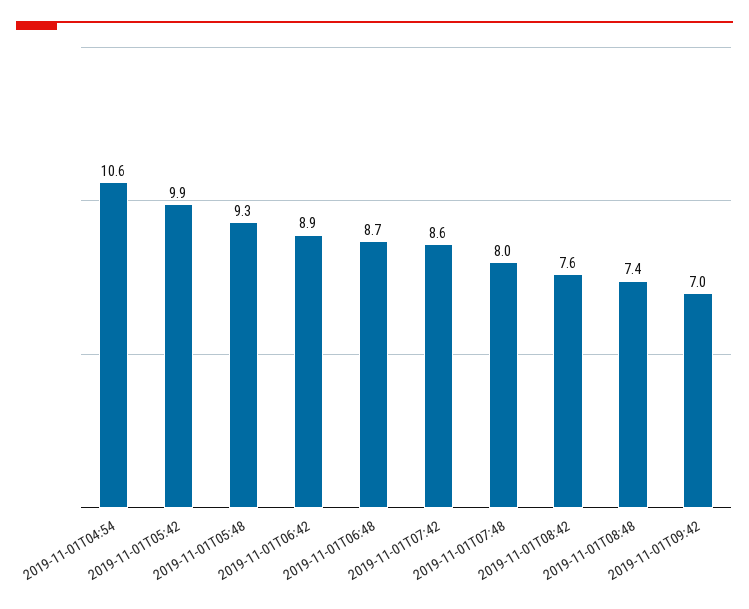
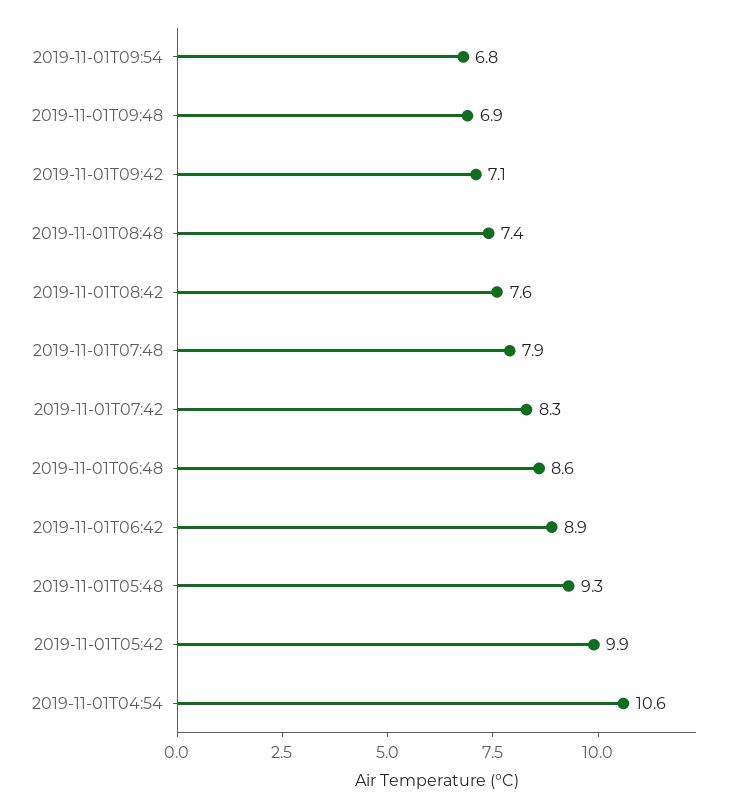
2019-11-01T06:48: 8.7 -> 8.6
2019-11-01T07:42: 8.6 -> 8.3
2019-11-01T07:48: 8 -> 7.9
2019-11-01T09:42: 7 -> 7.1
2019-11-01T09:54: none -> 6.8
2019-11-01T09:48: none -> 6.9

